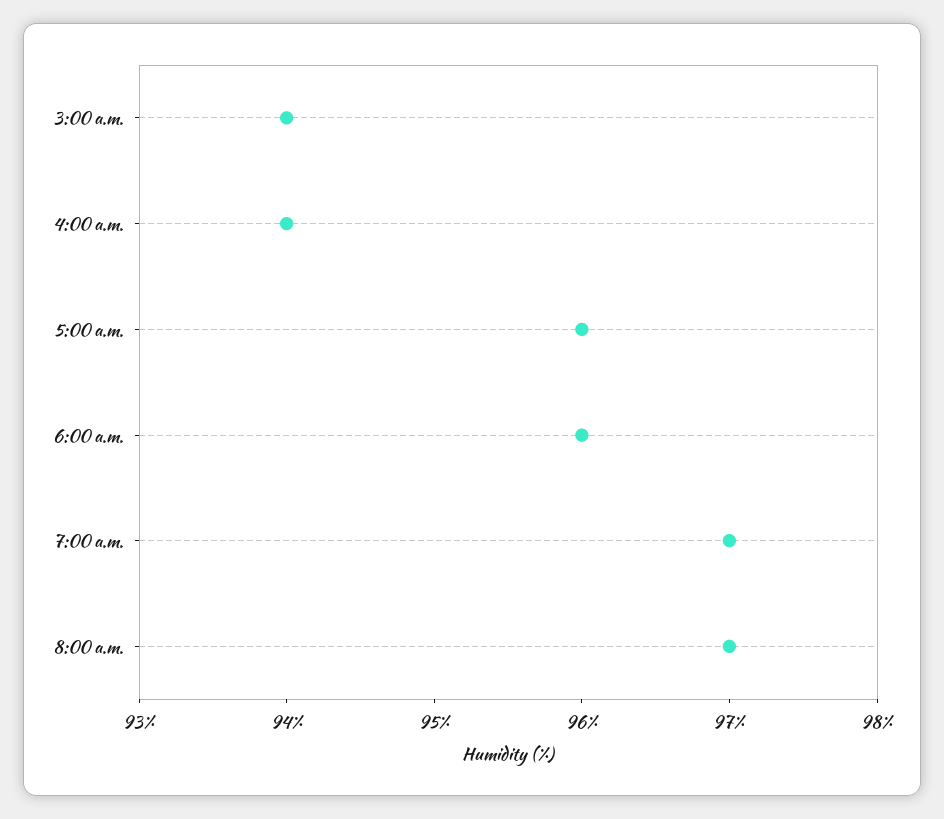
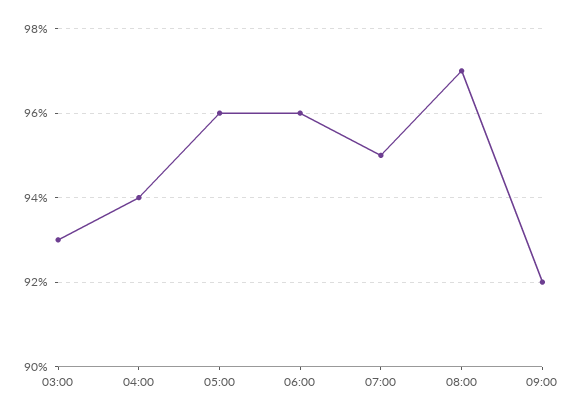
3:00 a.m.: 94 -> 93
7:00 a.m.: 97 -> 95
09:00: none -> 92

